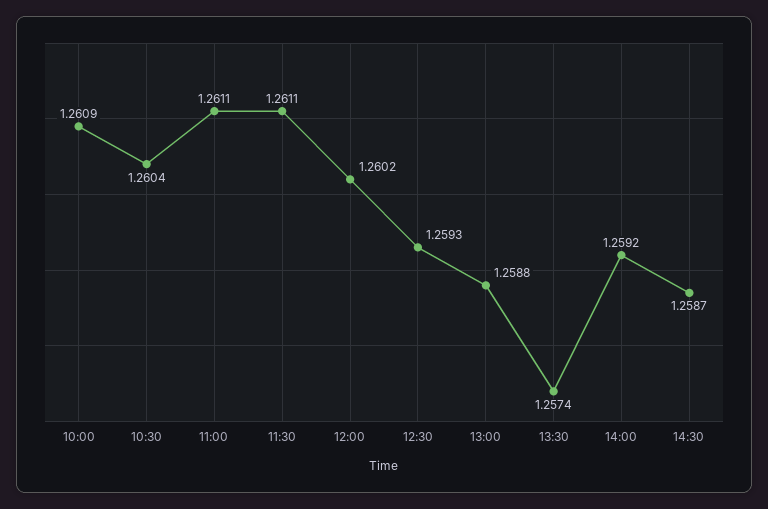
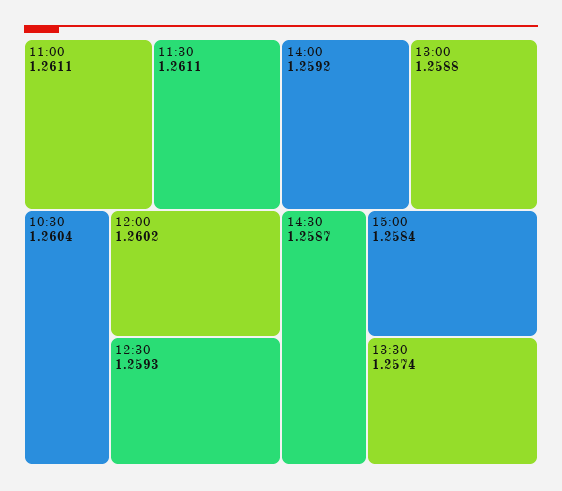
10:00: 1.2609 -> none
15:00: none -> 1.2584

